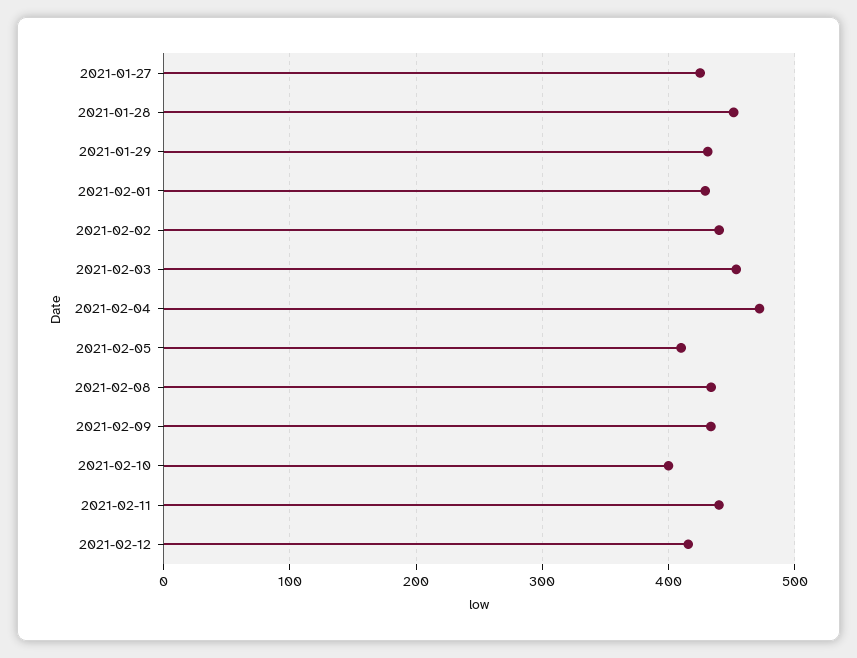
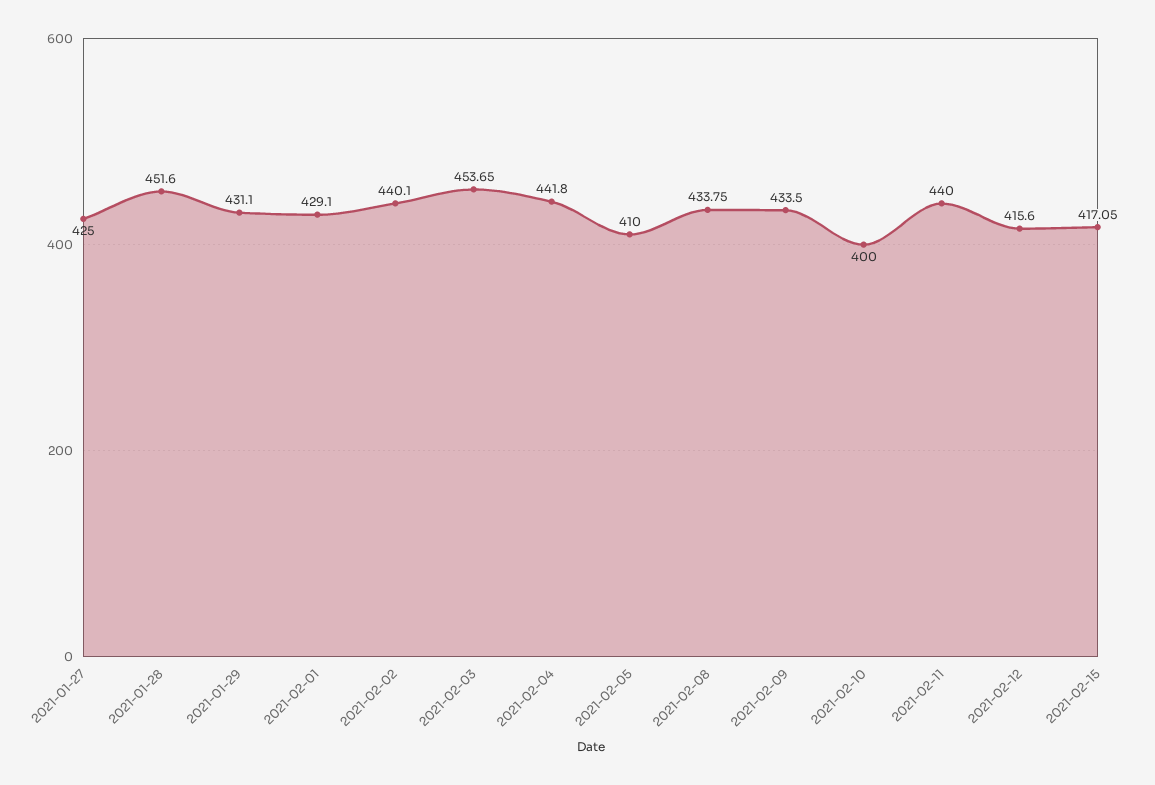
2021-02-04: 470 -> 441.8
2021-02-15: none -> 417.05

